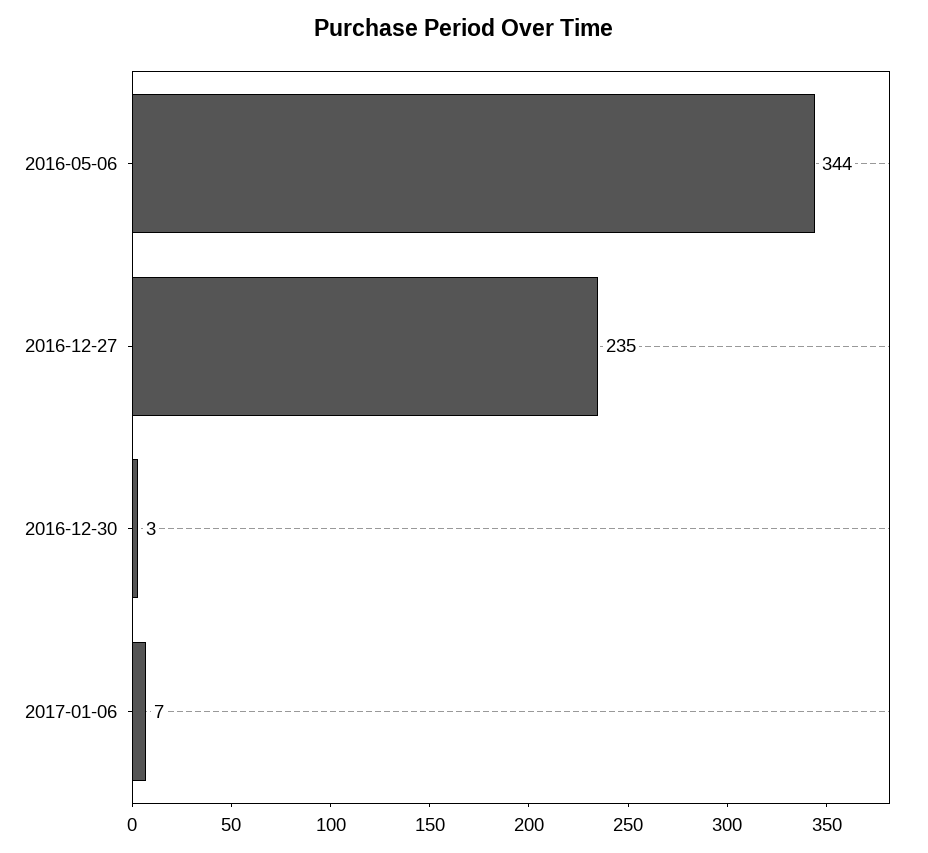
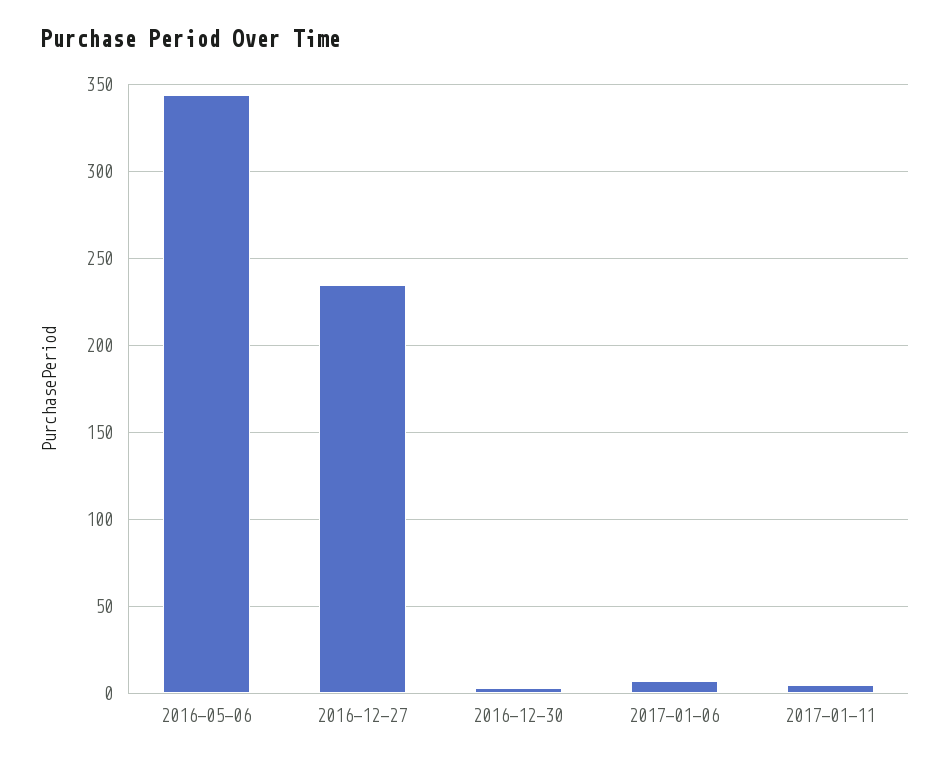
2017-01-11: none -> 5

